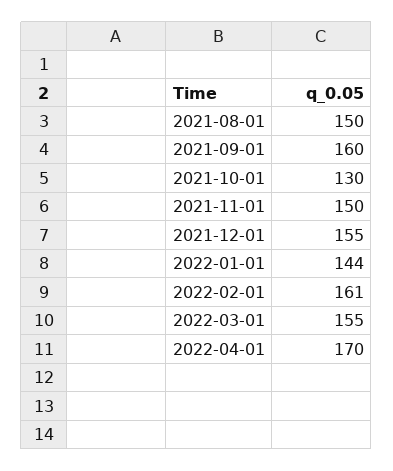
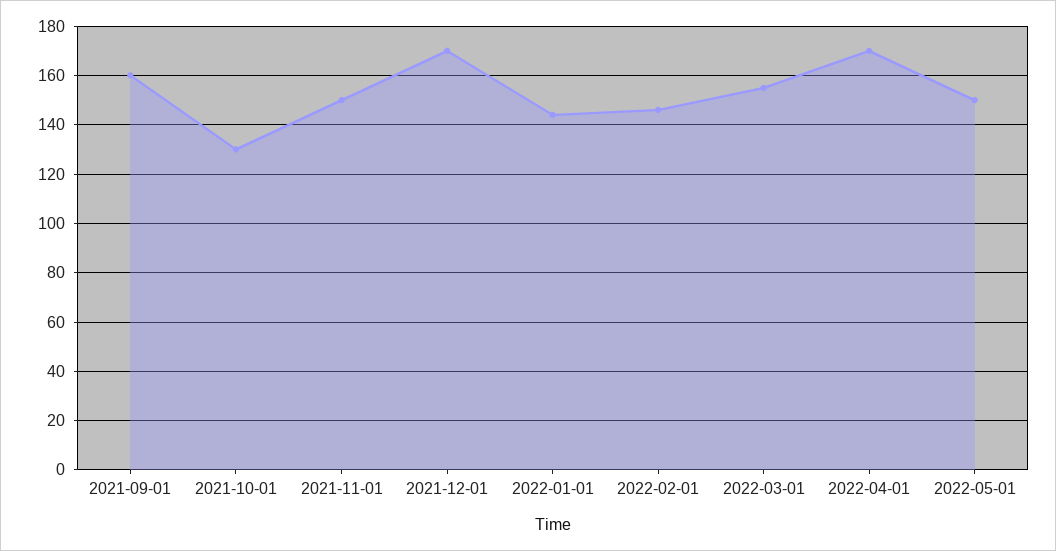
2021-08-01: 150 -> none
2021-12-01: 155 -> 170
2022-02-01: 161 -> 145
2022-05-01: none -> 150

